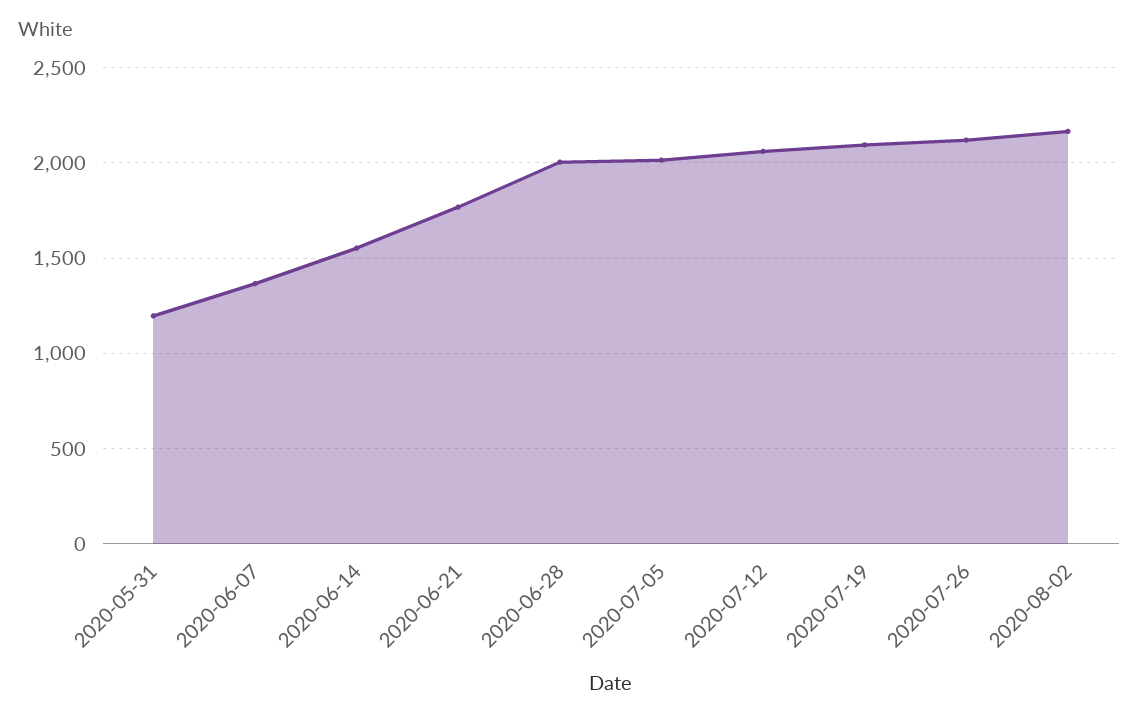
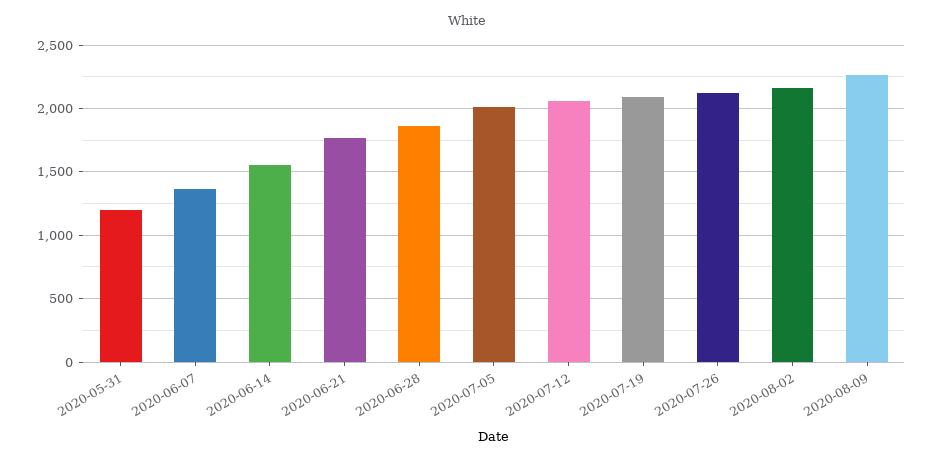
2020-06-28: 2000 -> 1850
2020-08-09: none -> 2250

